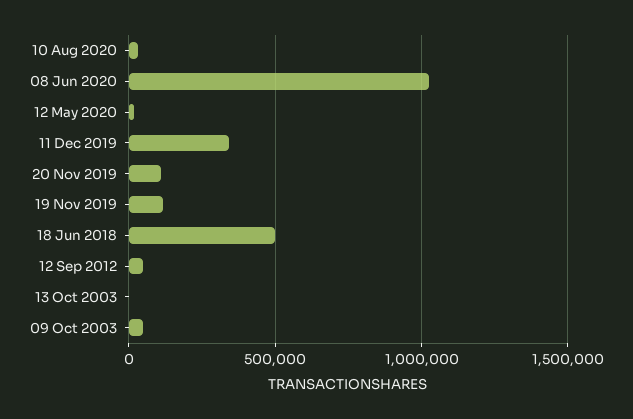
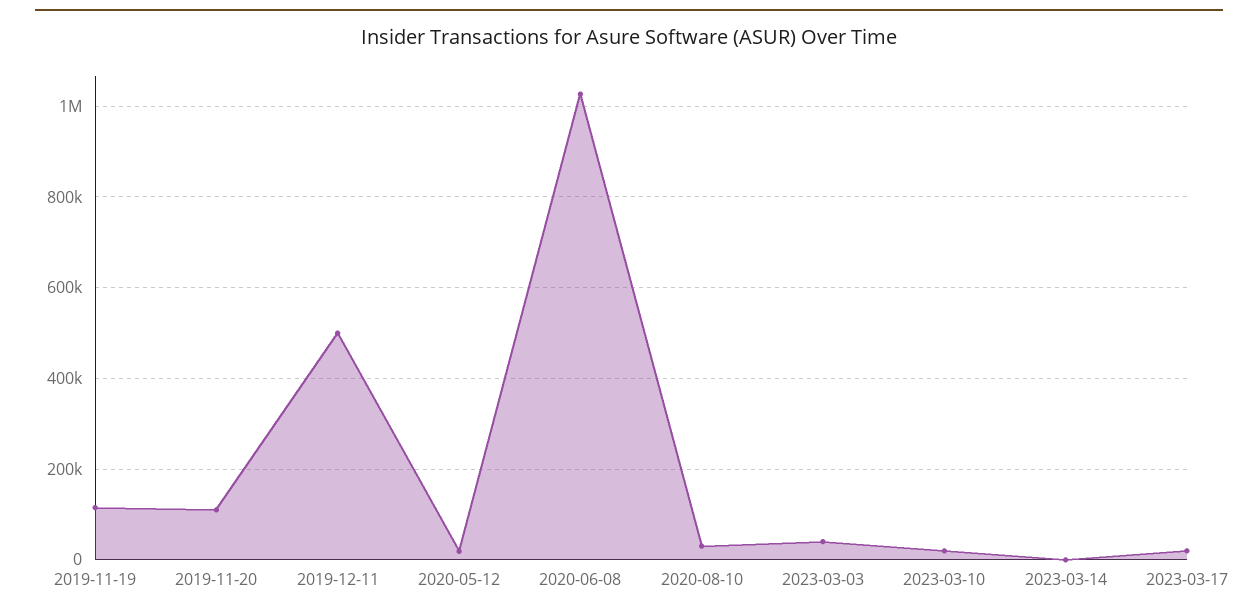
11 Dec 2019: 350000 -> 500000
18 Jun 2018: 500000 -> none
12 Sep 2012: 50000 -> none
13 Oct 2003: 0 -> none
09 Oct 2003: 50000 -> none
2023-03-03: none -> 40000
2023-03-10: none -> 20000
2023-03-14: none -> 0
2023-03-17: none -> 20000

